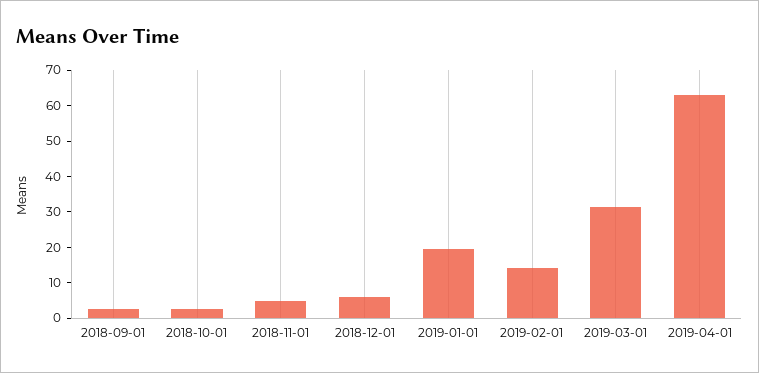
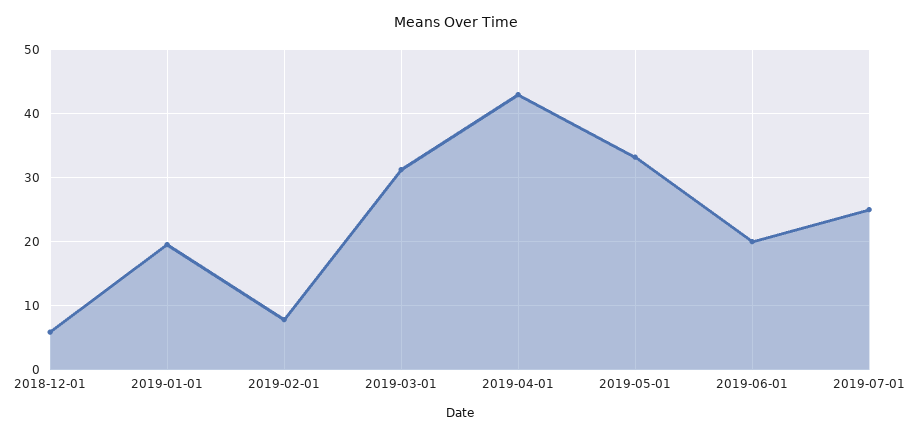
2018-09-01: 2.5 -> none
2018-10-01: 2.5 -> none
2018-11-01: 5 -> none
2019-02-01: 15 -> 8
2019-04-01: 62.5 -> 43
2019-05-01: none -> 33
2019-06-01: none -> 20
2019-07-01: none -> 25

